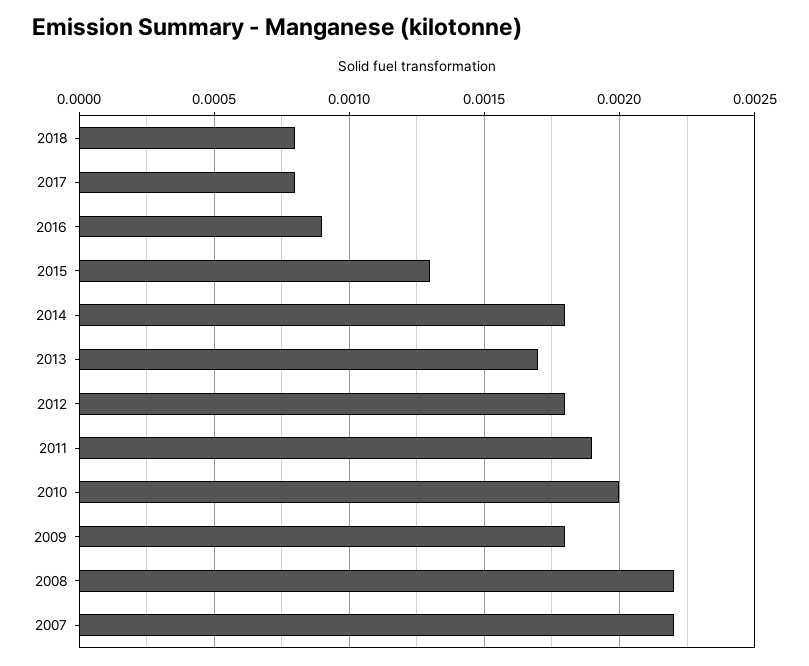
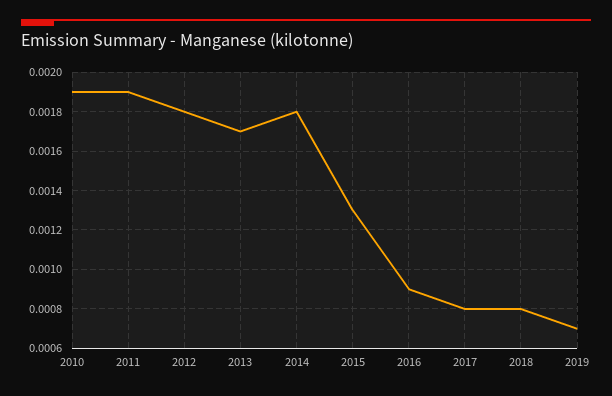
2010: 0.002 -> 0.0019
2009: 0.0018 -> none
2008: 0.0022 -> none
2007: 0.0022 -> none
2019: none -> 0.0007

